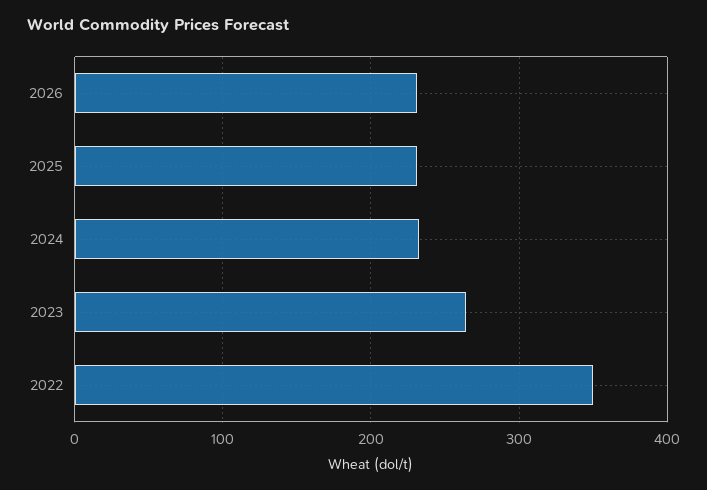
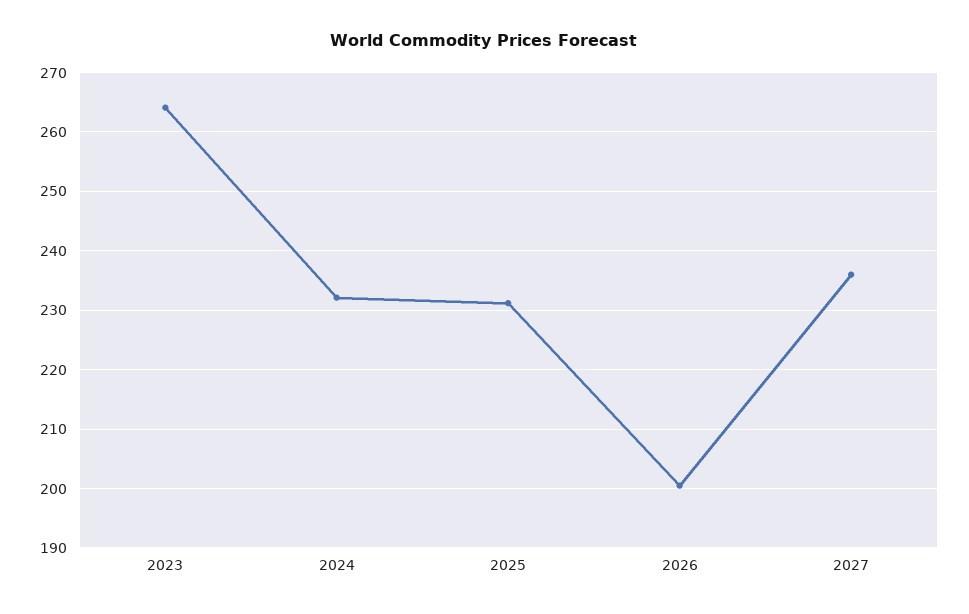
2026: 230 -> 200
2022: 350 -> none
2027: none -> 236

